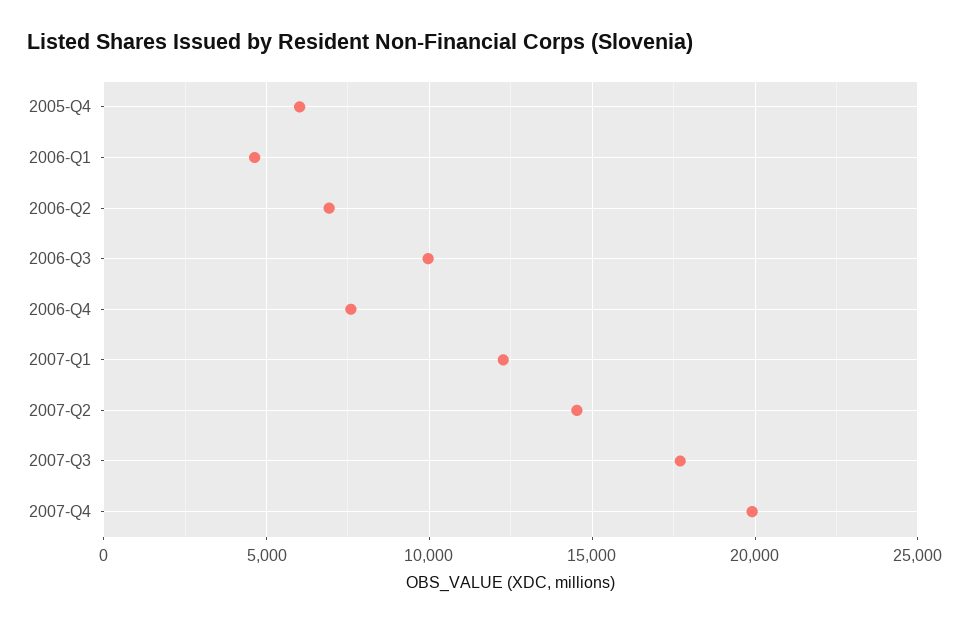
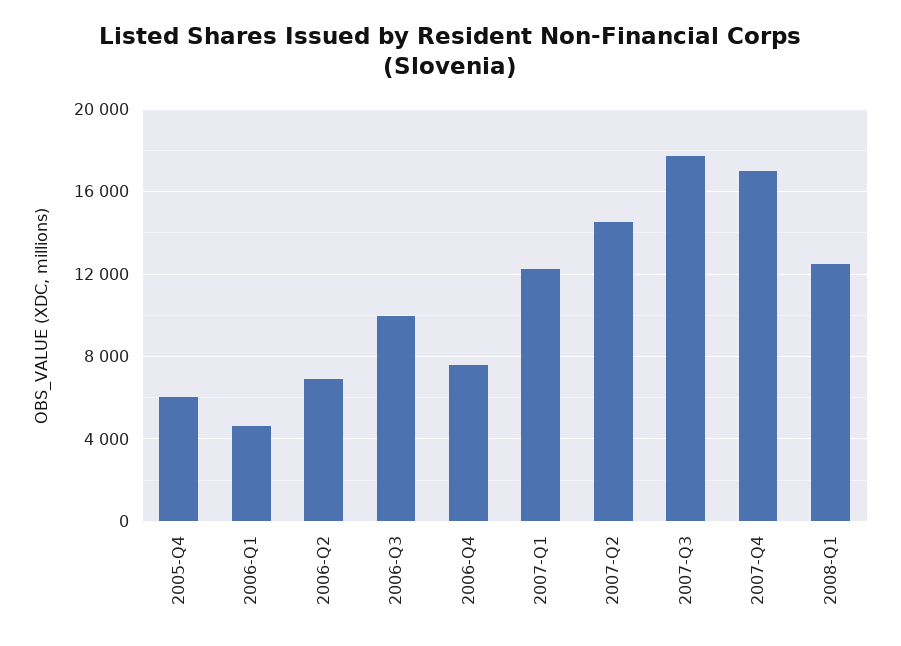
2007-Q4: 20000 -> 17000
2008-Q1: none -> 12500

